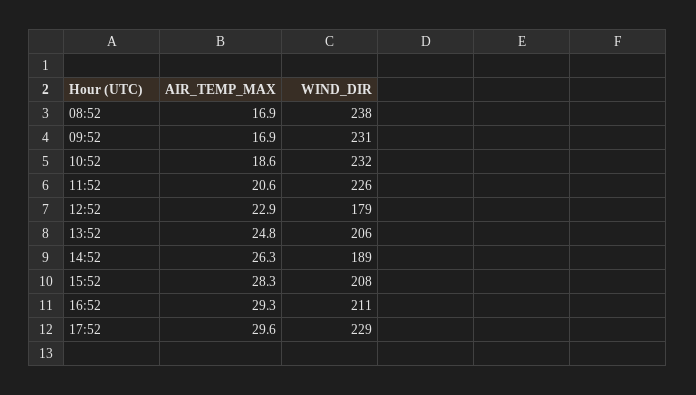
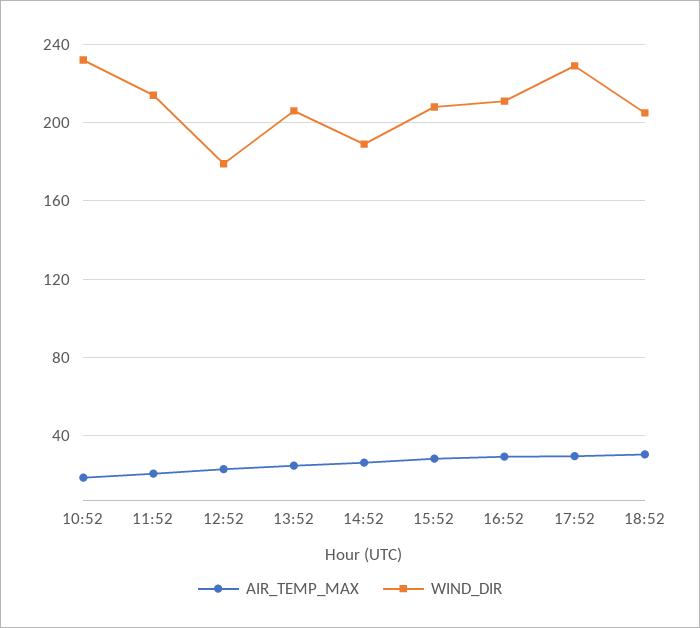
AIR_TEMP_MAX, 08:52: 16.9 -> none
WIND_DIR, 08:52: 238 -> none
AIR_TEMP_MAX, 09:52: 16.9 -> none
WIND_DIR, 09:52: 231 -> none
WIND_DIR, 11:52: 226 -> 215
AIR_TEMP_MAX, 18:52: none -> 30
WIND_DIR, 18:52: none -> 205

